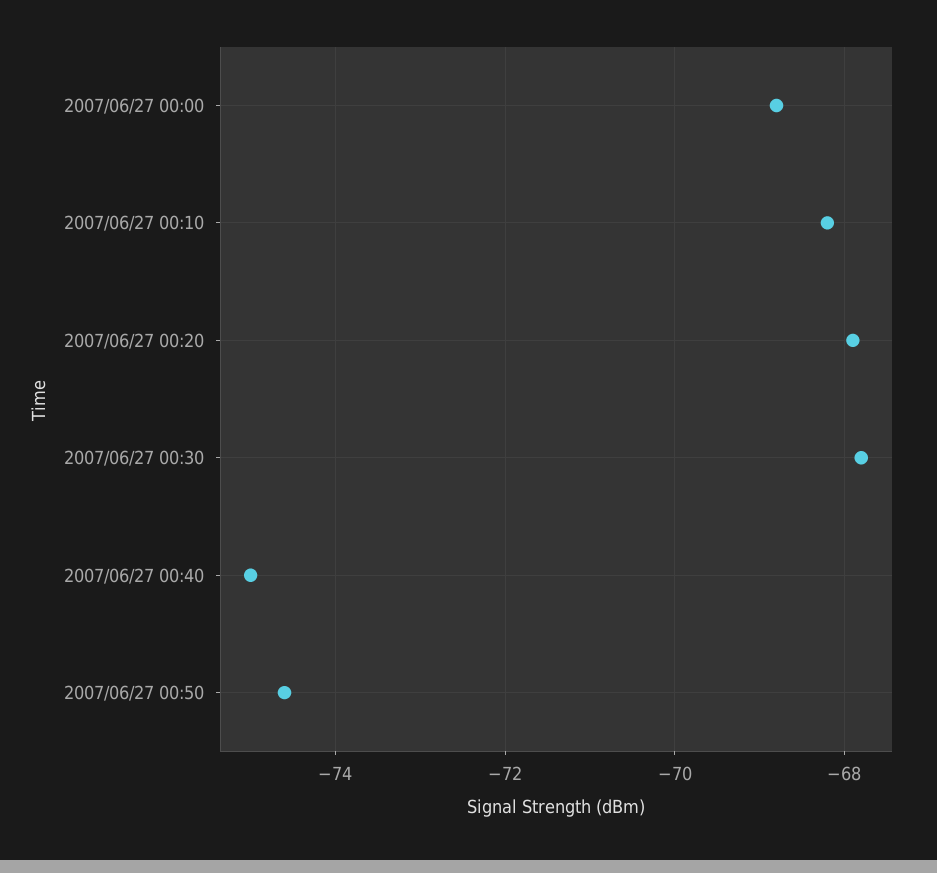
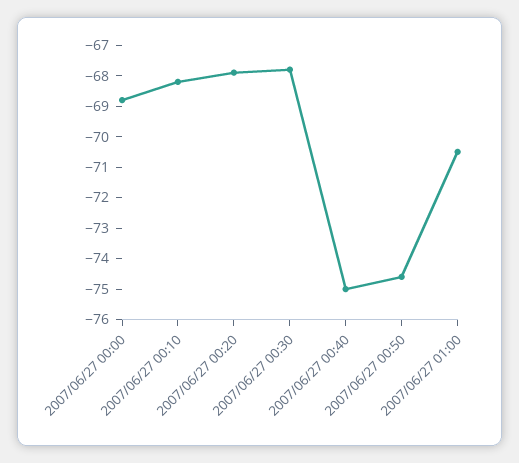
2007/06/27 01:00: none -> -70.5

